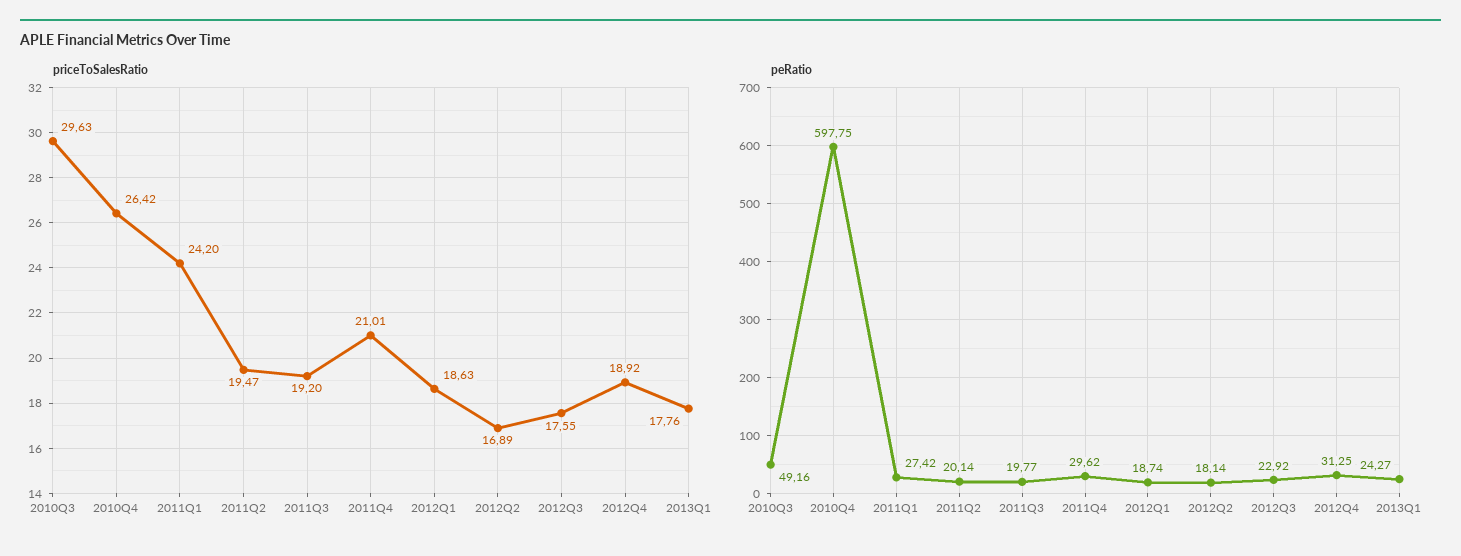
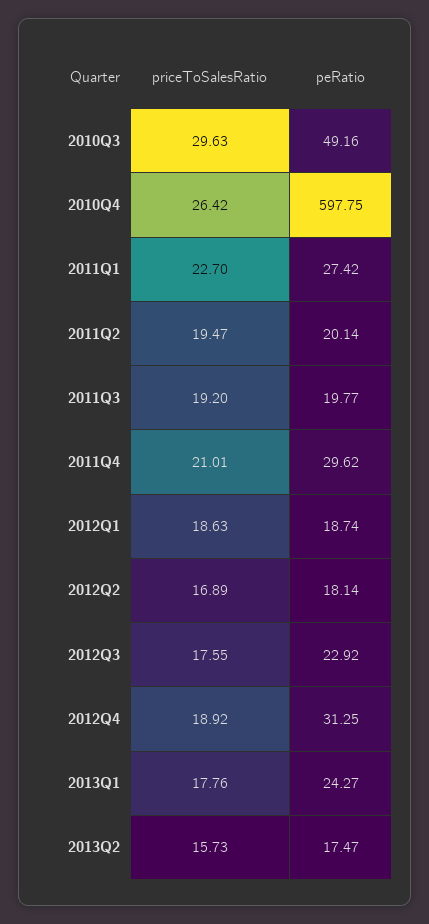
priceToSalesRatio, 2011Q1: 24.2 -> 22.7
priceToSalesRatio, 2013Q2: none -> 15.73
peRatio, 2013Q2: none -> 17.47

